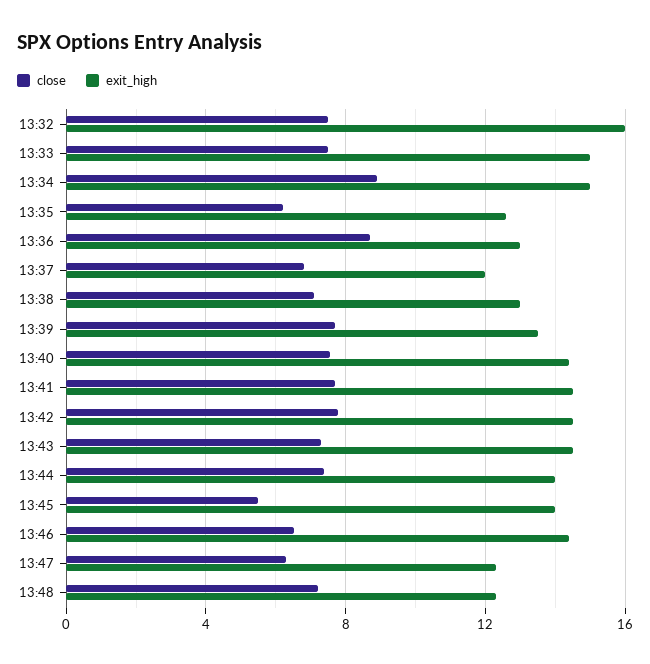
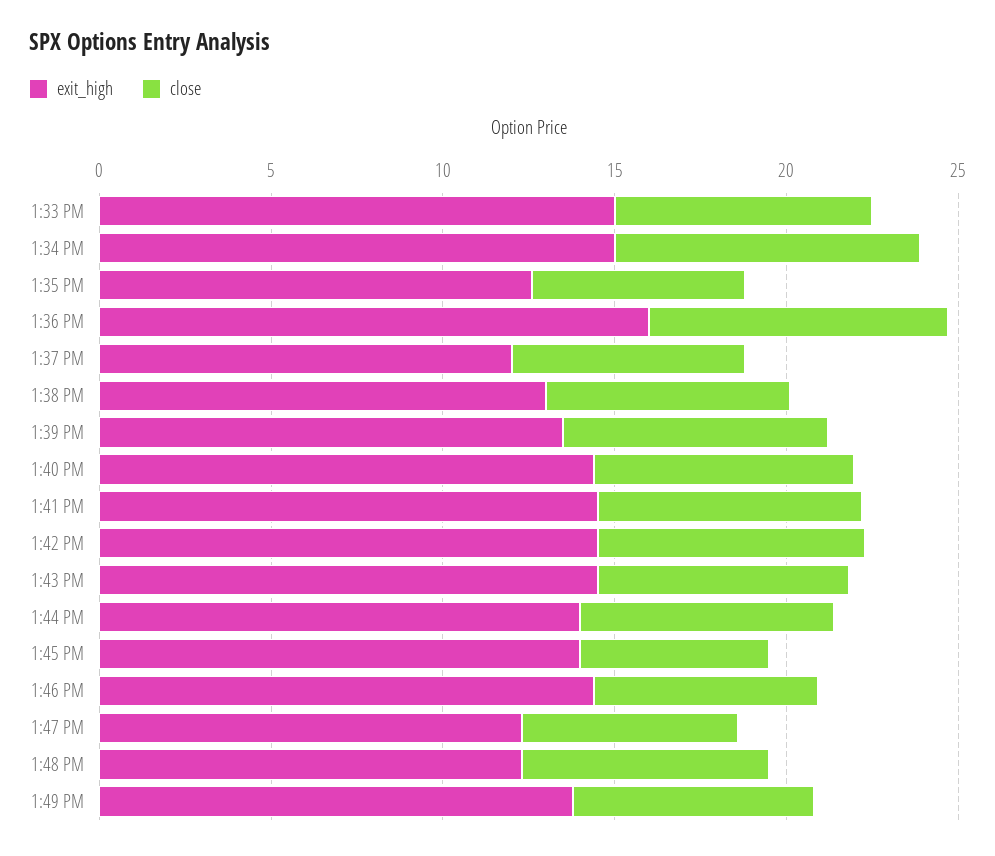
close, 13:32: 7.5 -> none
exit_high, 13:32: 16 -> none
exit_high, 13:36: 13 -> 16
exit_high, 1:49 PM: none -> 14
close, 1:49 PM: none -> 7

